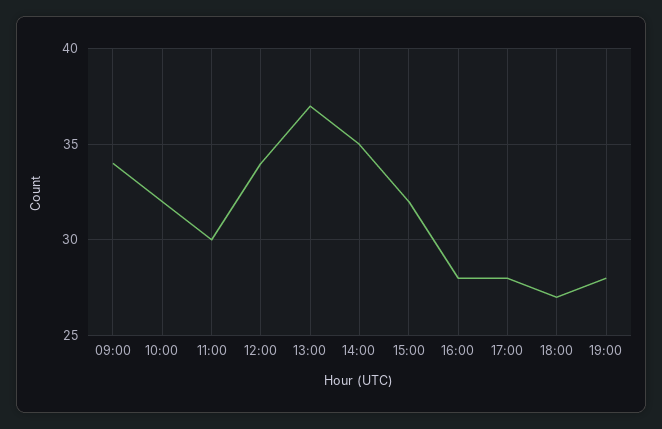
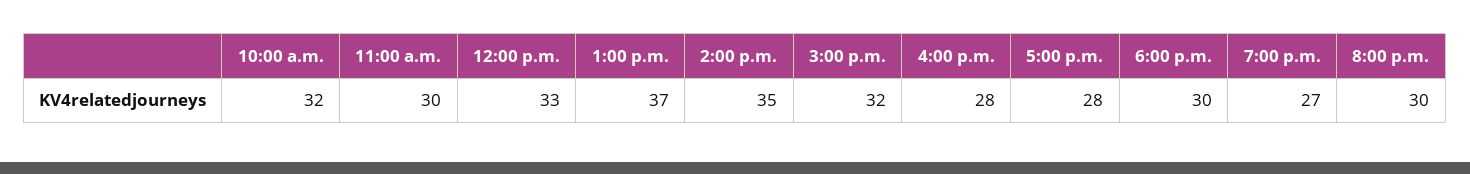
09:00: 34 -> none
12:00: 34 -> 33
18:00: 27 -> 30
19:00: 28 -> 27
8:00 p.m.: none -> 30

